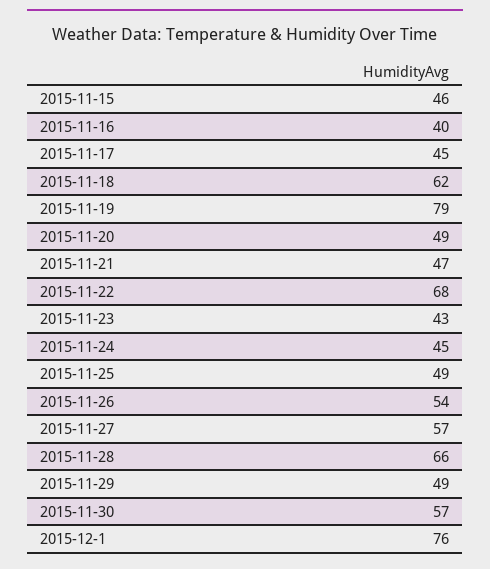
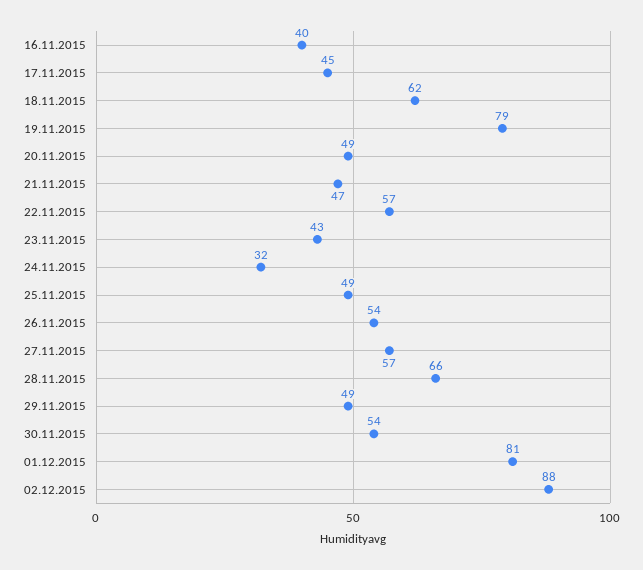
2015-11-15: 46 -> none
2015-11-22: 68 -> 57
2015-11-24: 45 -> 32
2015-11-30: 57 -> 54
2015-12-1: 76 -> 81
02.12.2015: none -> 88

